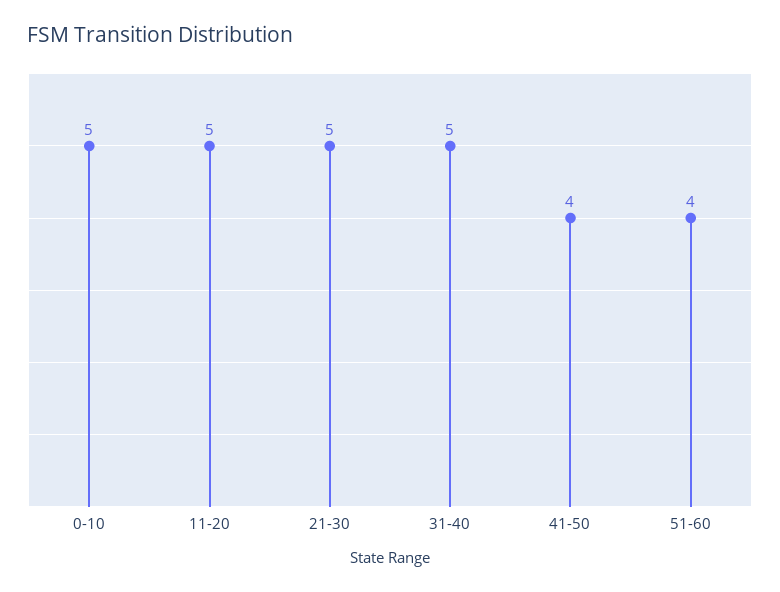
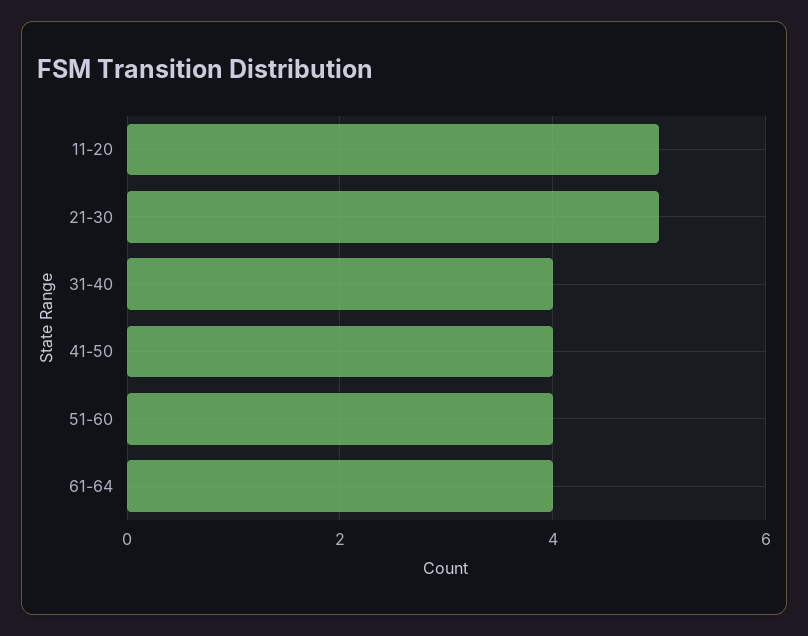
0-10: 5 -> none
31-40: 5 -> 4
61-64: none -> 4

